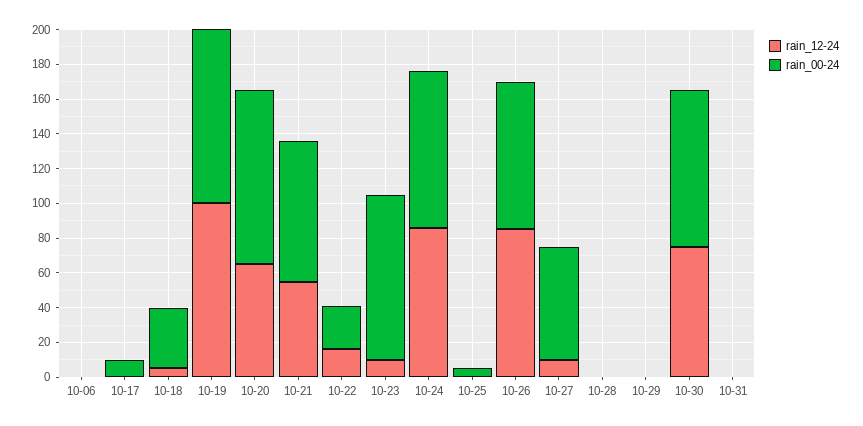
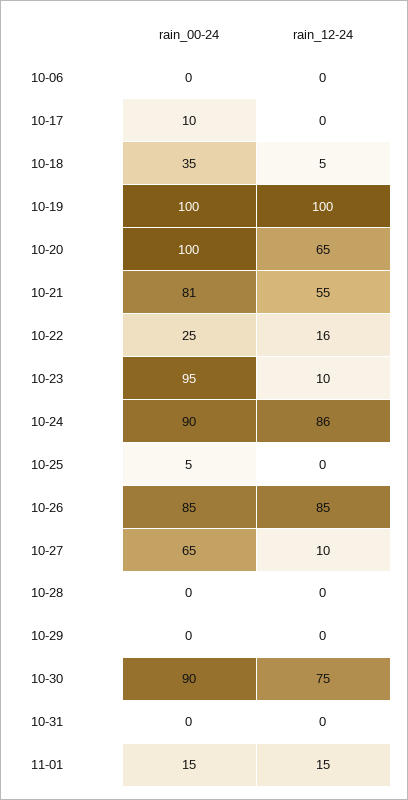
rain_00-24, 11-01: none -> 15
rain_12-24, 11-01: none -> 15

